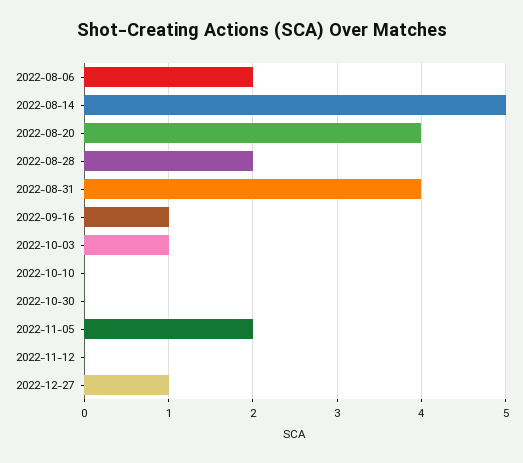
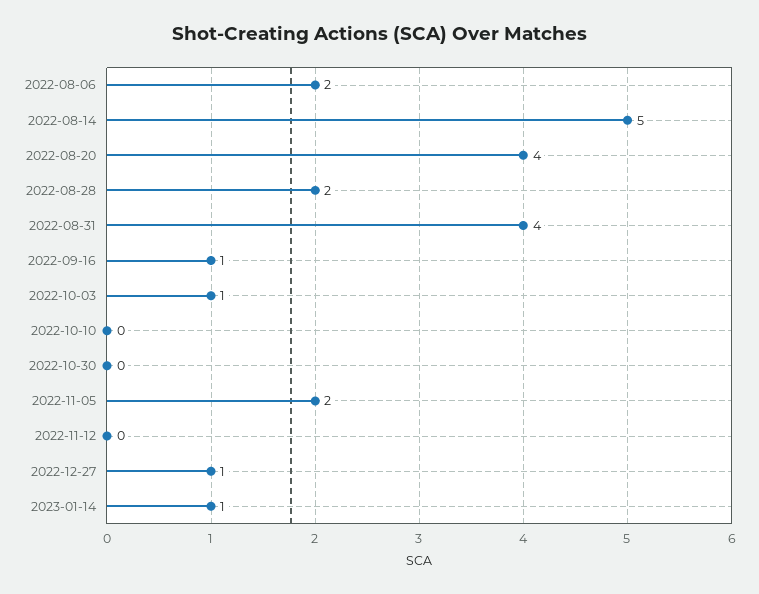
2023-01-14: none -> 1

